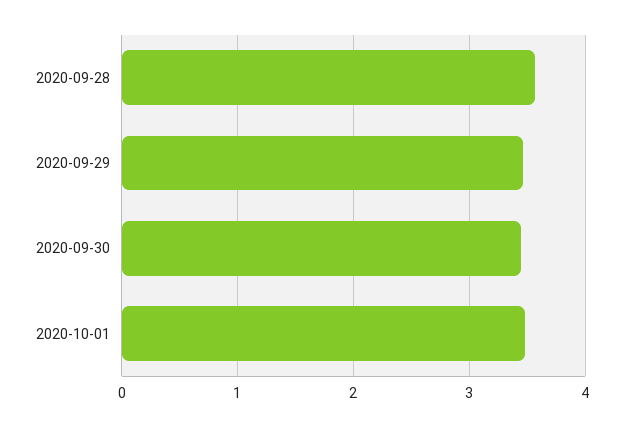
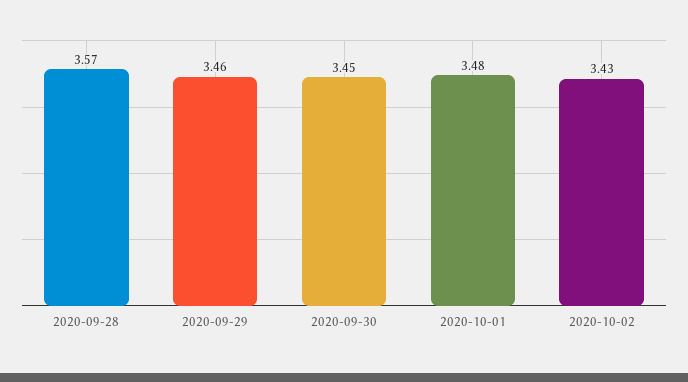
2020-10-02: none -> 3.43

